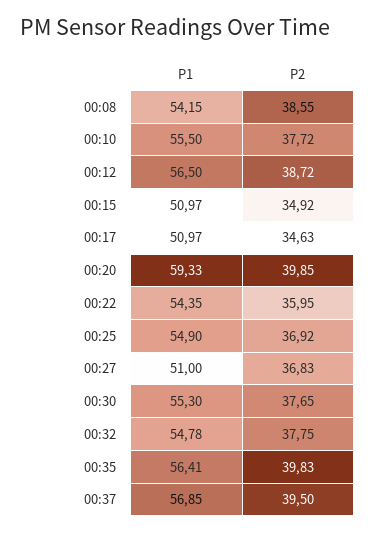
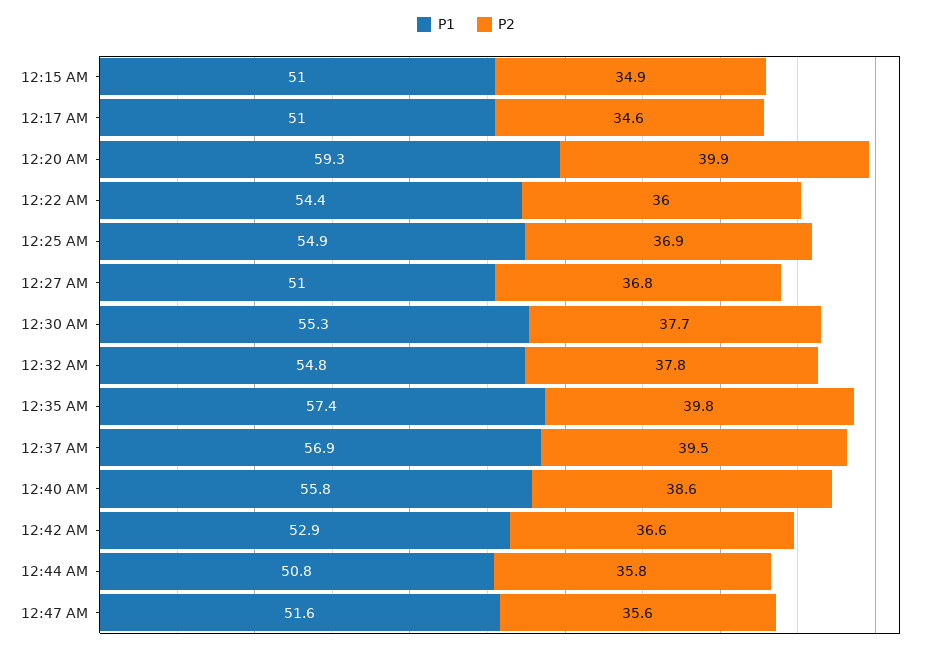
P1, 00:08: 54.15 -> none
P2, 00:08: 38.55 -> none
P1, 00:10: 55.5 -> none
P2, 00:10: 37.72 -> none
P1, 00:12: 56.5 -> none
P2, 00:12: 38.72 -> none
P1, 00:35: 56.41 -> 57.4
P1, 12:40 AM: none -> 55.8
P2, 12:40 AM: none -> 38.6
P1, 12:42 AM: none -> 52.9
P2, 12:42 AM: none -> 36.6
P1, 12:44 AM: none -> 50.8
P2, 12:44 AM: none -> 35.8
P1, 12:47 AM: none -> 51.6
P2, 12:47 AM: none -> 35.6

